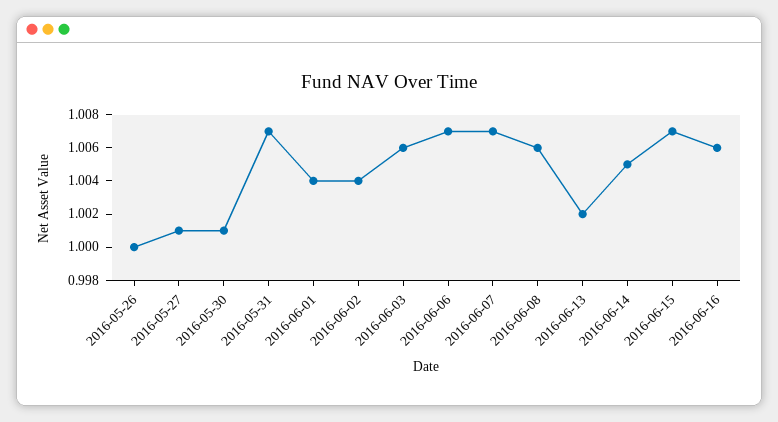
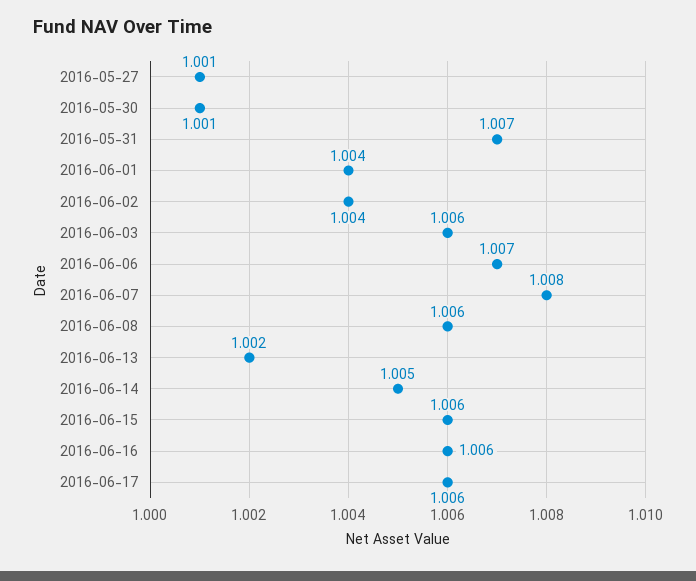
2016-05-26: 1 -> none
2016-06-07: 1.007 -> 1.008
2016-06-15: 1.007 -> 1.006
2016-06-17: none -> 1.006

